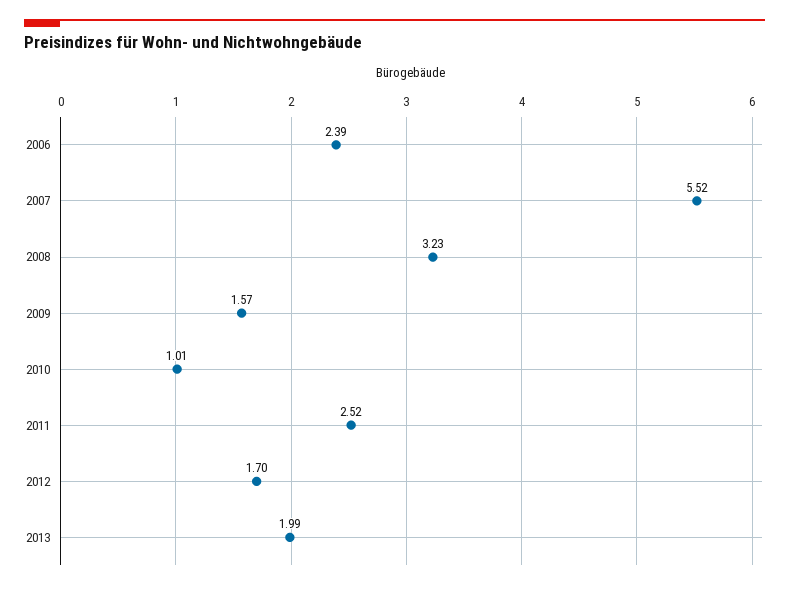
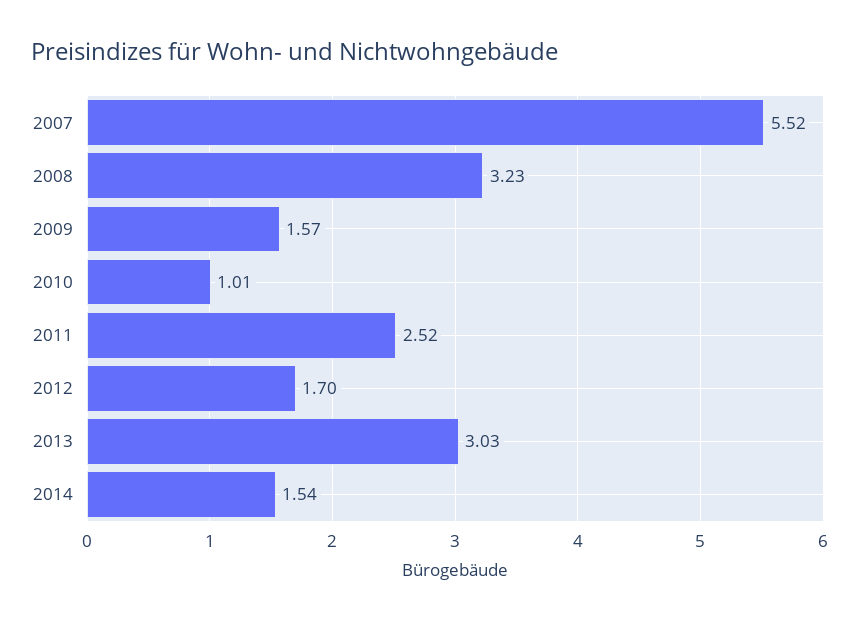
2006: 2.39 -> none
2013: 1.99 -> 3.03
2014: none -> 1.54

